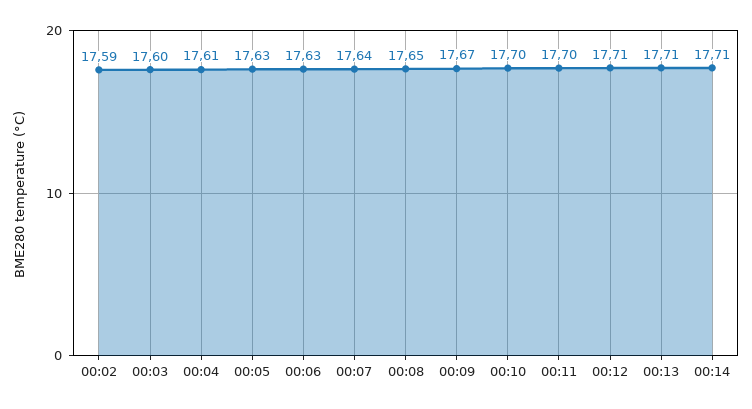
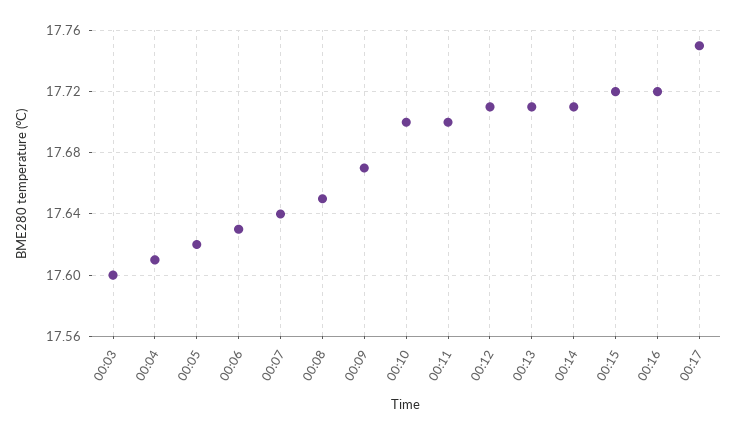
00:02: 17.59 -> none
00:05: 17.63 -> 17.62
00:15: none -> 17.72
00:16: none -> 17.72
00:17: none -> 17.75

